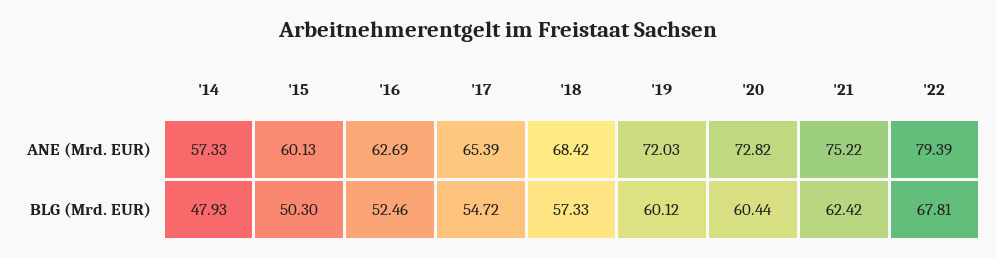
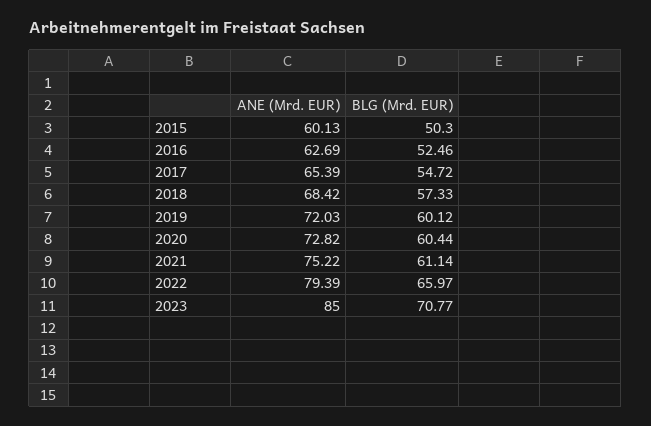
'14, ANE (Mrd. EUR): 57.33 -> none
'14, BLG (Mrd. EUR): 47.93 -> none
'21, BLG (Mrd. EUR): 62.42 -> 61.14
'22, BLG (Mrd. EUR): 67.81 -> 65.97
2023, ANE (Mrd. EUR): none -> 85
2023, BLG (Mrd. EUR): none -> 70.77

